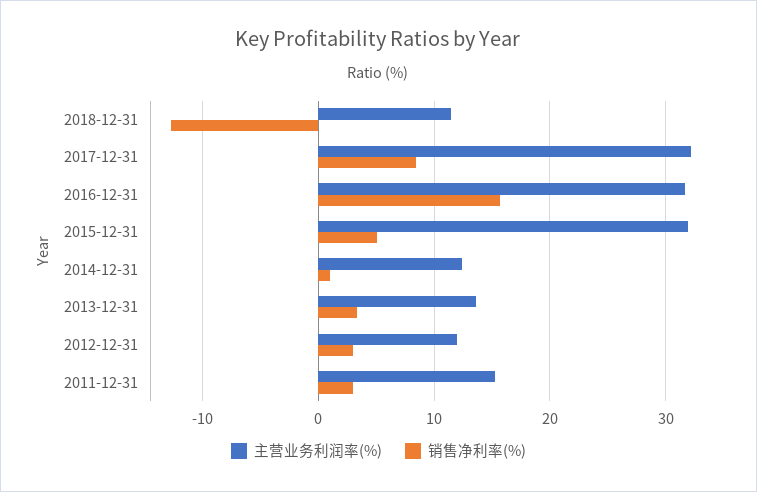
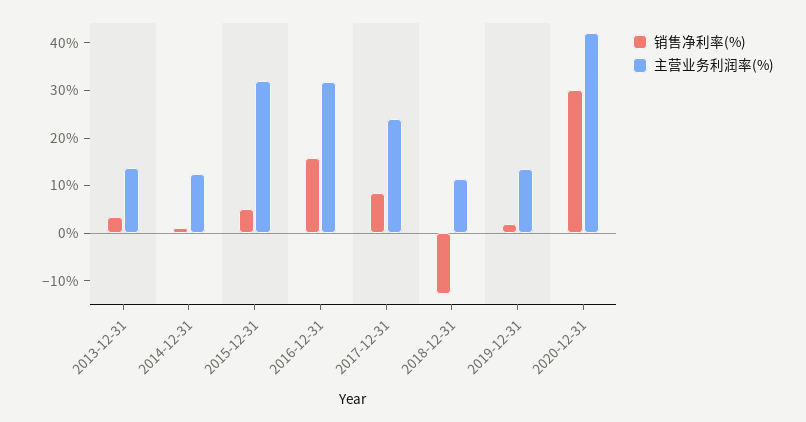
主营业务利润率(%), 2017-12-31: 32 -> 24
主营业务利润率(%), 2012-12-31: 12 -> none
销售净利率(%), 2012-12-31: 3 -> none
主营业务利润率(%), 2011-12-31: 15 -> none
销售净利率(%), 2011-12-31: 3 -> none
销售净利率(%), 2019-12-31: none -> 2
主营业务利润率(%), 2019-12-31: none -> 14
销售净利率(%), 2020-12-31: none -> 30
主营业务利润率(%), 2020-12-31: none -> 42

